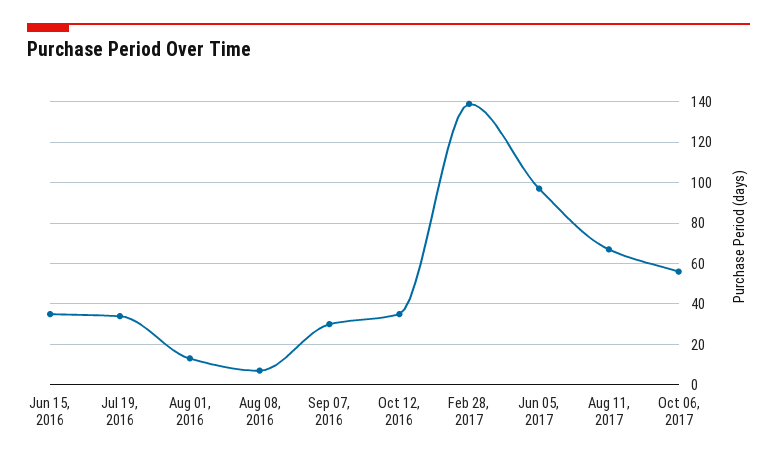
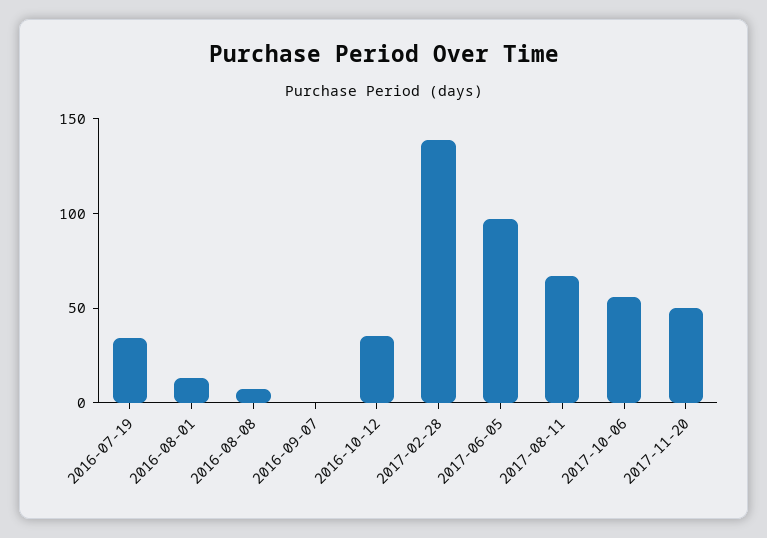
Jun 15, 2016: 35 -> none
Sep 07, 2016: 30 -> 0
2017-11-20: none -> 50

